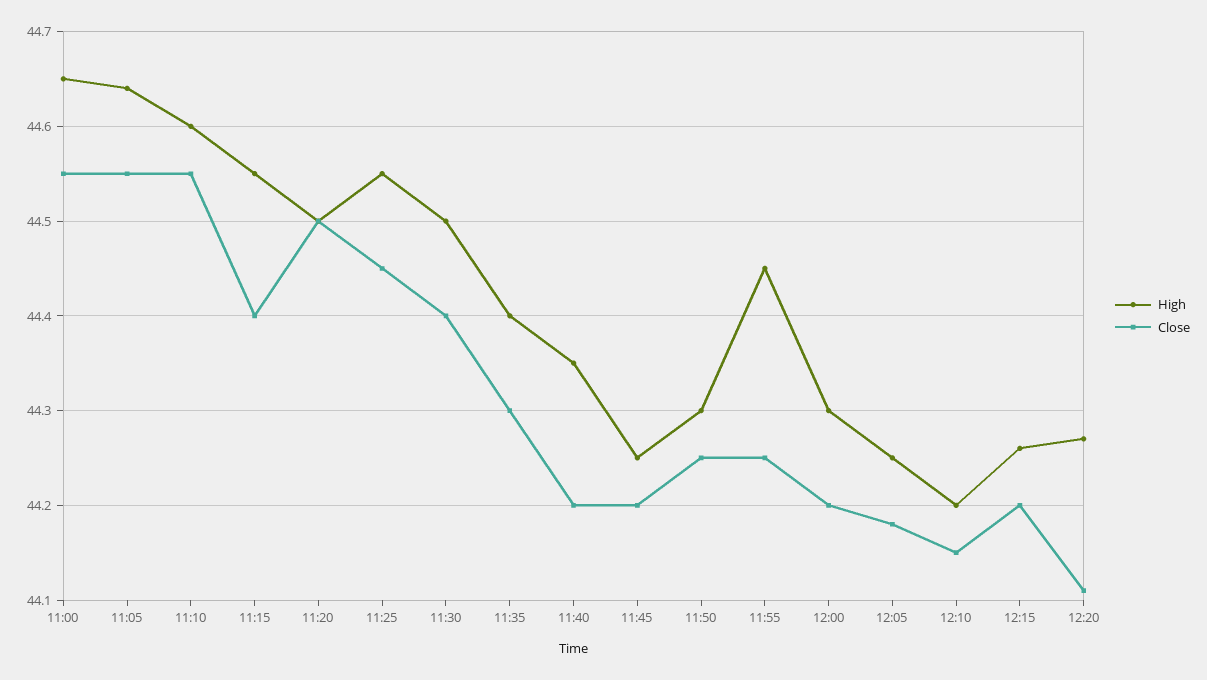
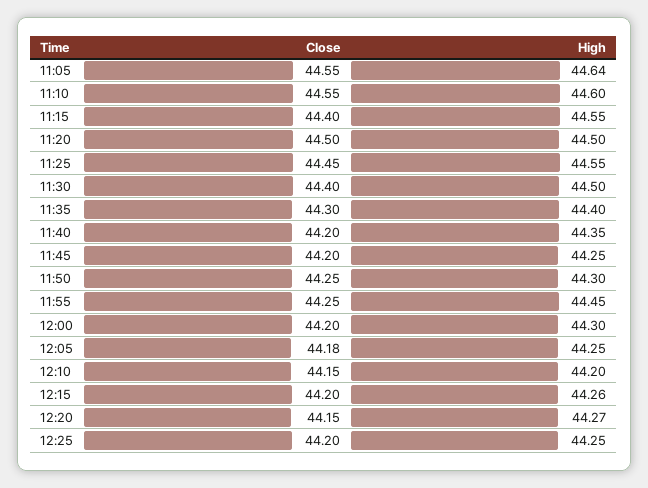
High, 11:00: 44.65 -> none
Close, 11:00: 44.55 -> none
Close, 12:20: 44.11 -> 44.15
Close, 12:25: none -> 44.2
High, 12:25: none -> 44.25

